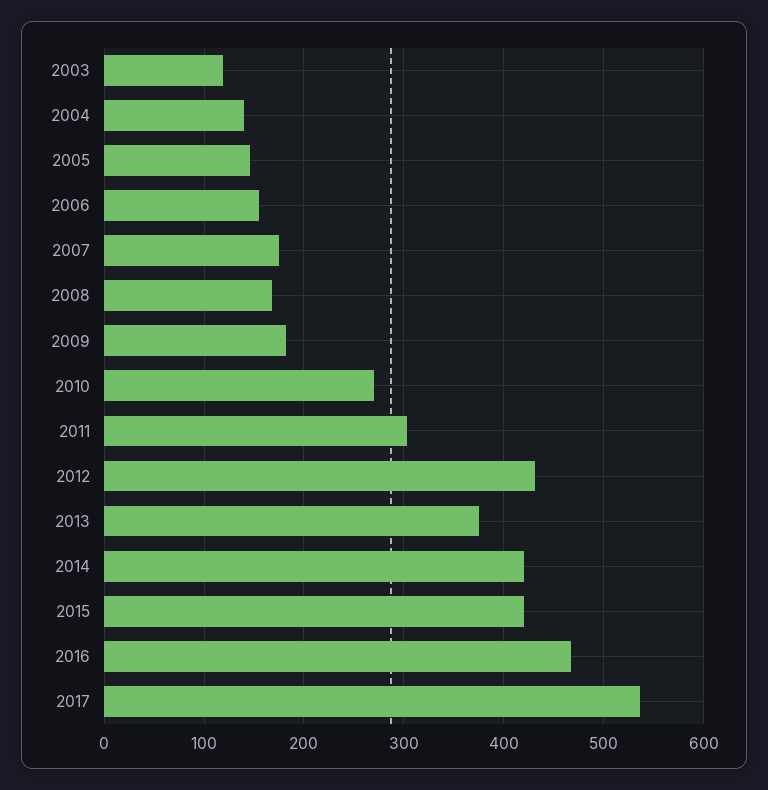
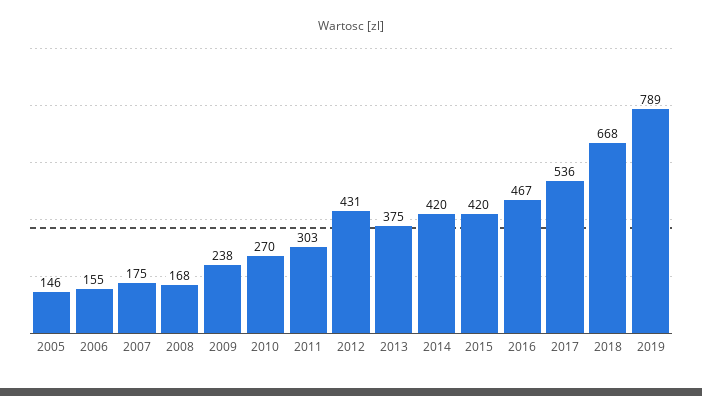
2003: 120 -> none
2004: 140 -> none
2009: 180 -> 238
2018: none -> 668
2019: none -> 789

